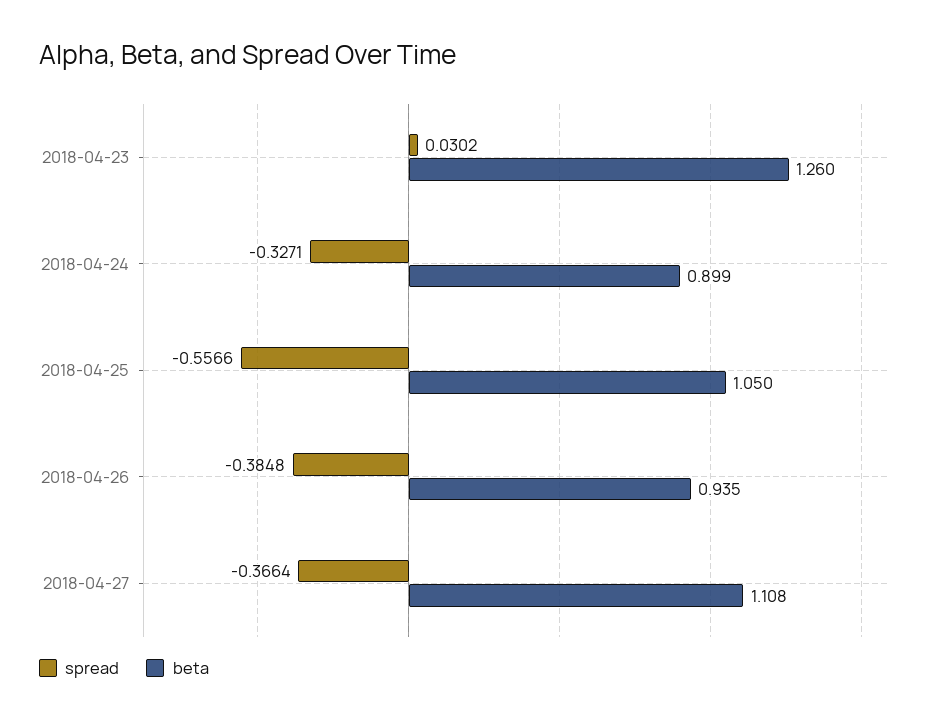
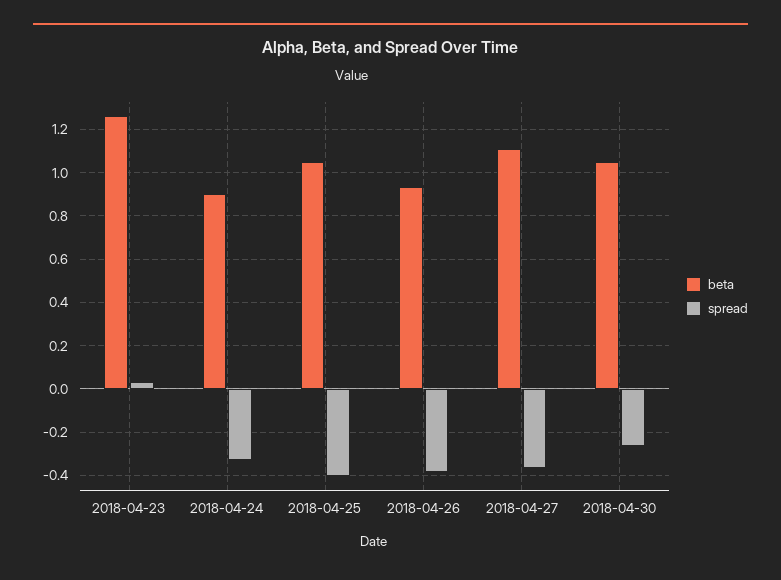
spread, 2018-04-25: -0.5566 -> -0.4
beta, 2018-04-30: none -> 1.05
spread, 2018-04-30: none -> -0.25

